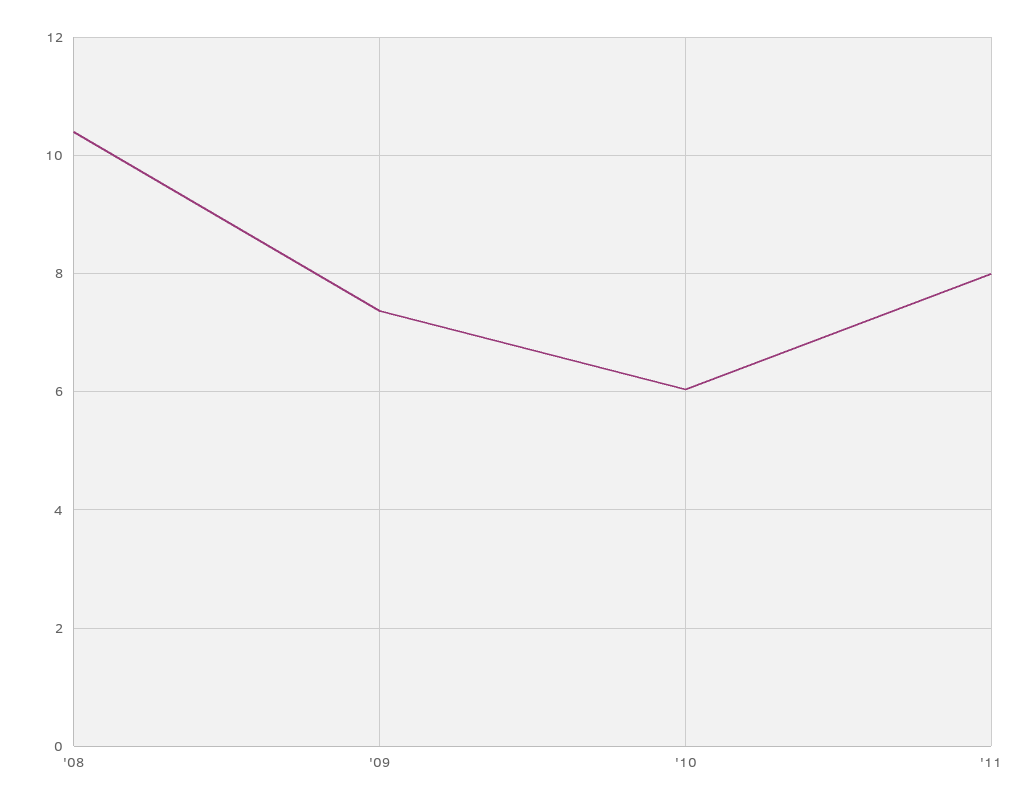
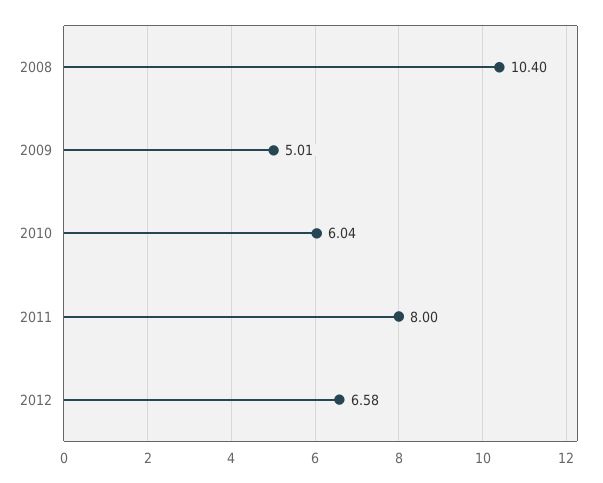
'09: 7.4 -> 5.01
2012: none -> 6.58

